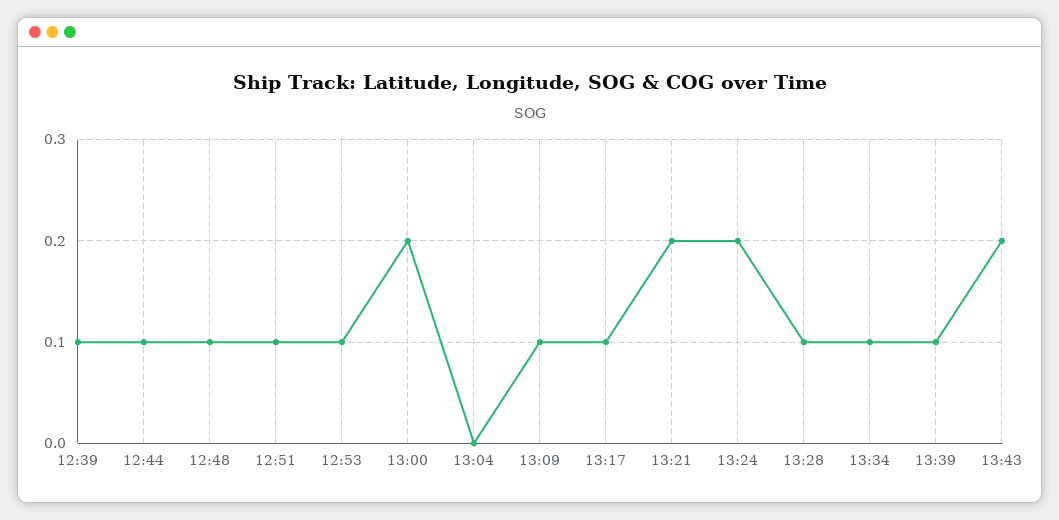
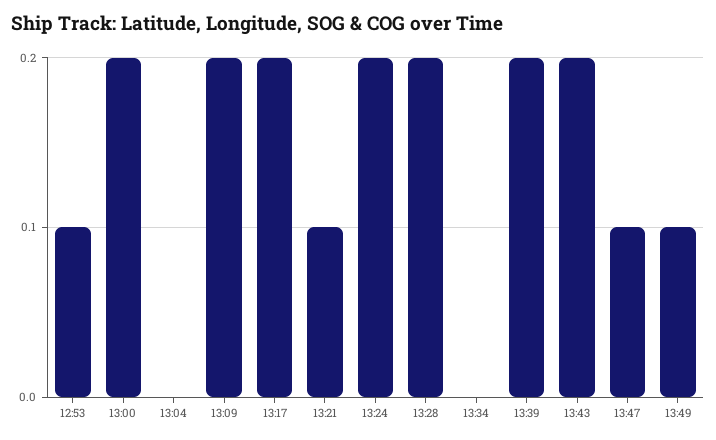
12:39: 0.1 -> none
12:44: 0.1 -> none
12:48: 0.1 -> none
12:51: 0.1 -> none
13:09: 0.1 -> 0.2
13:17: 0.1 -> 0.2
13:21: 0.2 -> 0.1
13:28: 0.1 -> 0.2
13:34: 0.1 -> 0
13:39: 0.1 -> 0.2
13:47: none -> 0.1
13:49: none -> 0.1

